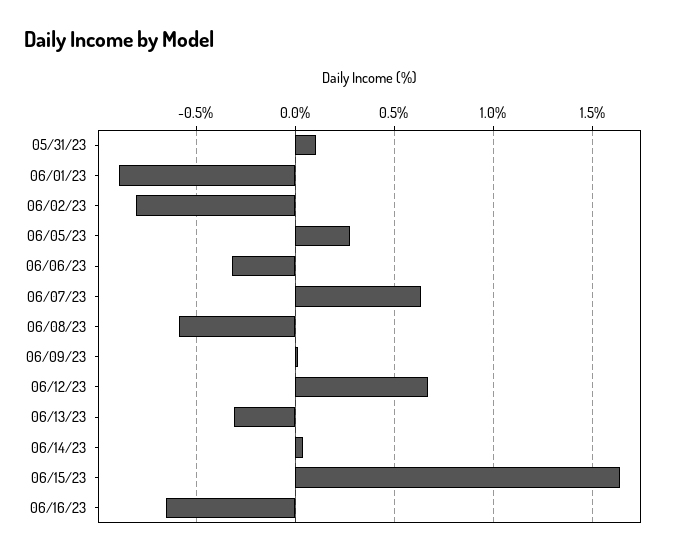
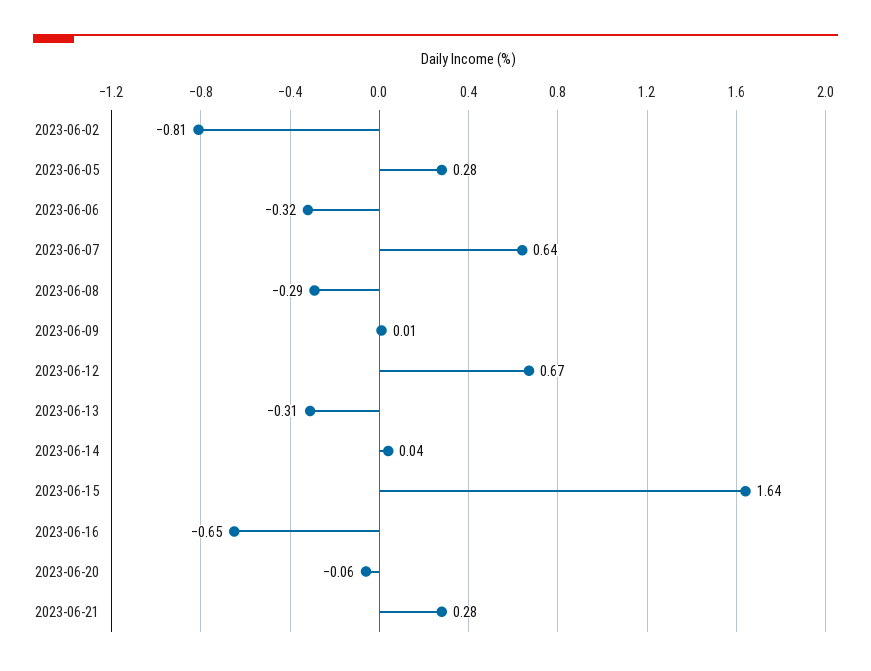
05/31/23: 0.1 -> none
06/01/23: -0.9 -> none
06/08/23: -0.6 -> -0.29
2023-06-20: none -> -0.06
2023-06-21: none -> 0.28

